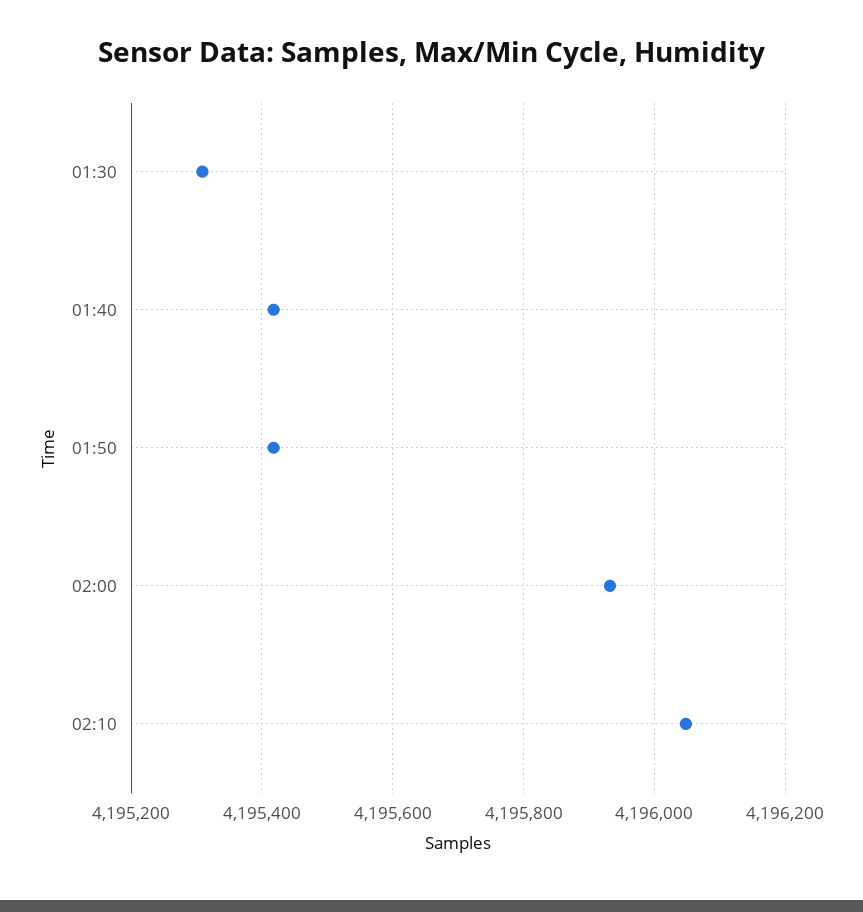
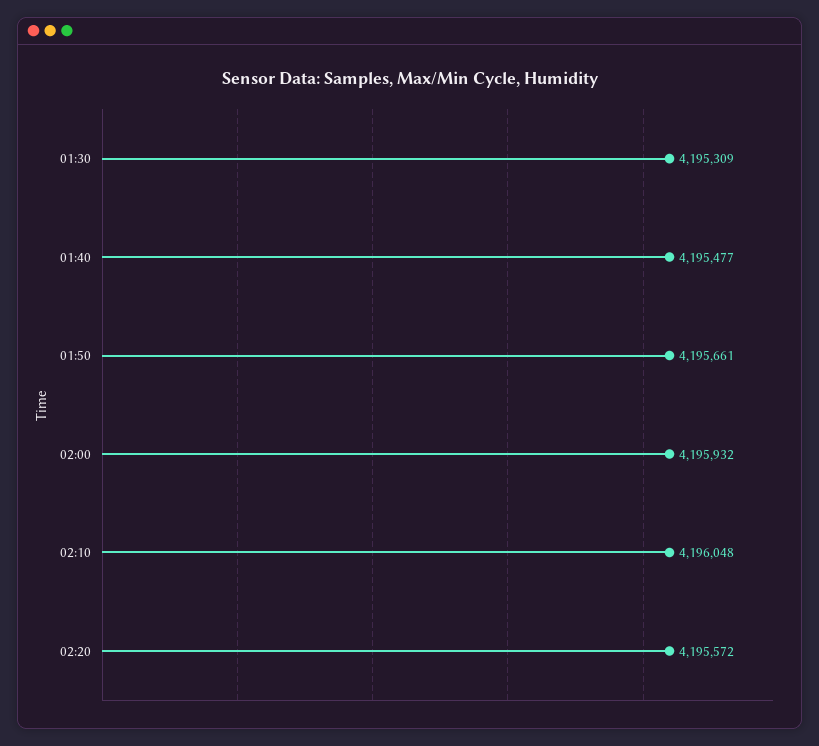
01:40: 4195420 -> 4195477
01:50: 4195420 -> 4195661
02:20: none -> 4195572

